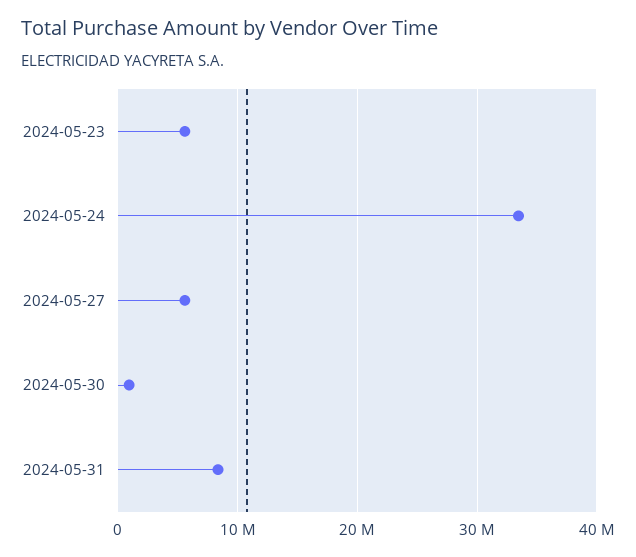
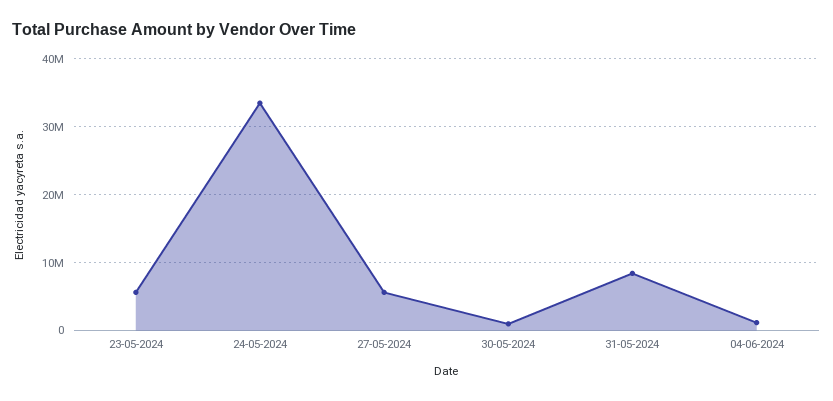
04-06-2024: none -> 1000000

